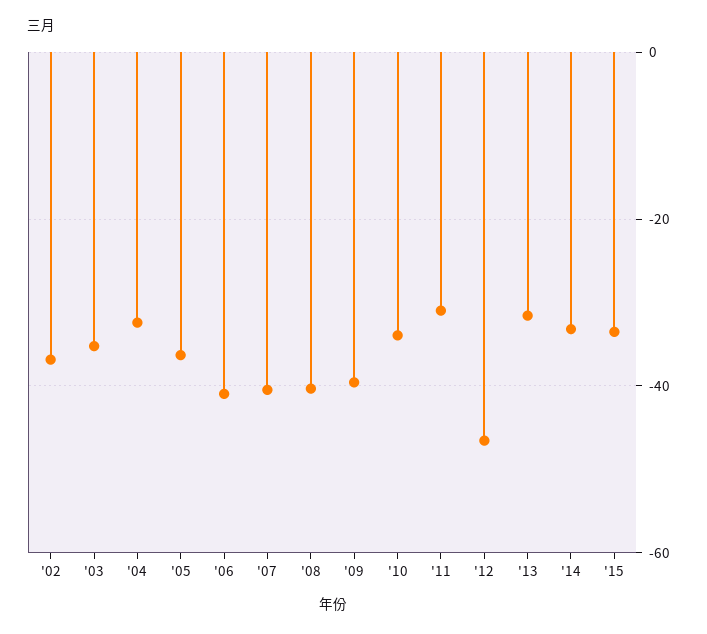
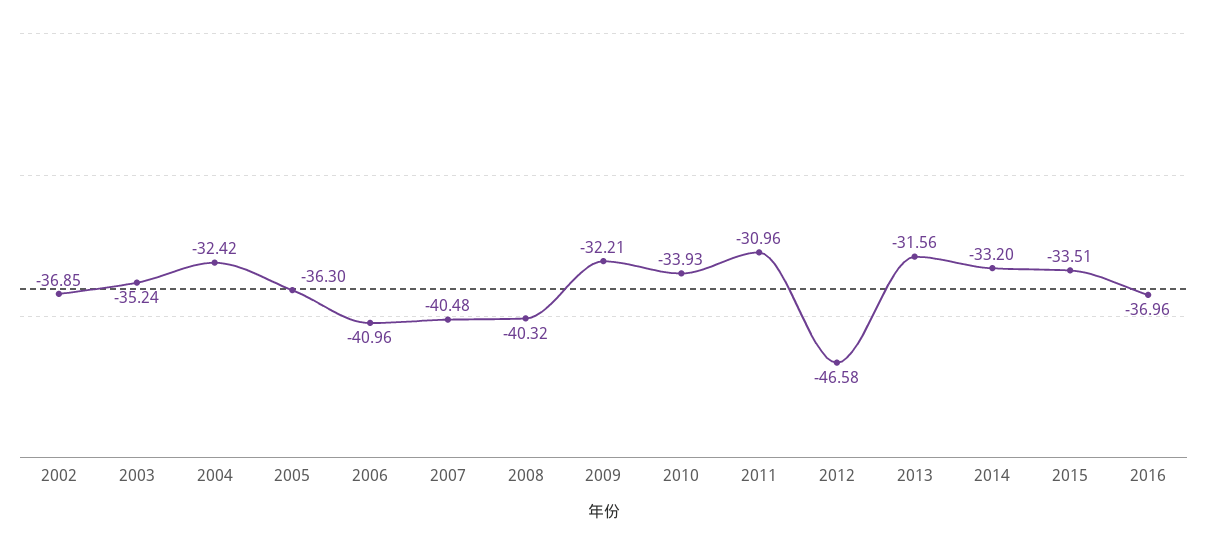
'09: -40 -> -32.21
2016: none -> -36.96

